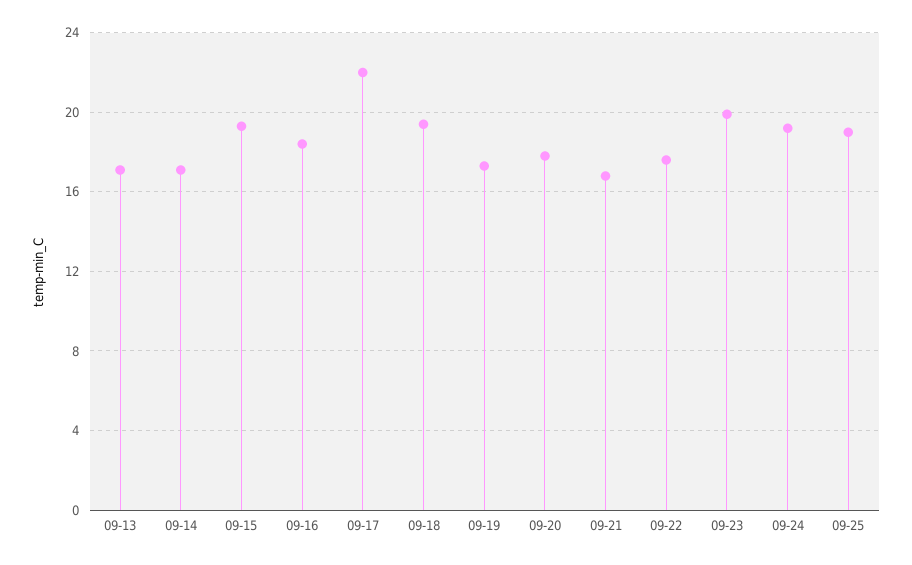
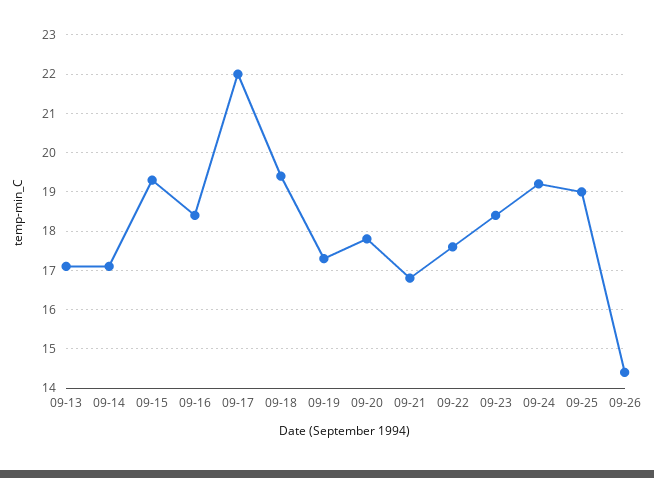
09-23: 20 -> 18.5
09-26: none -> 14.5

